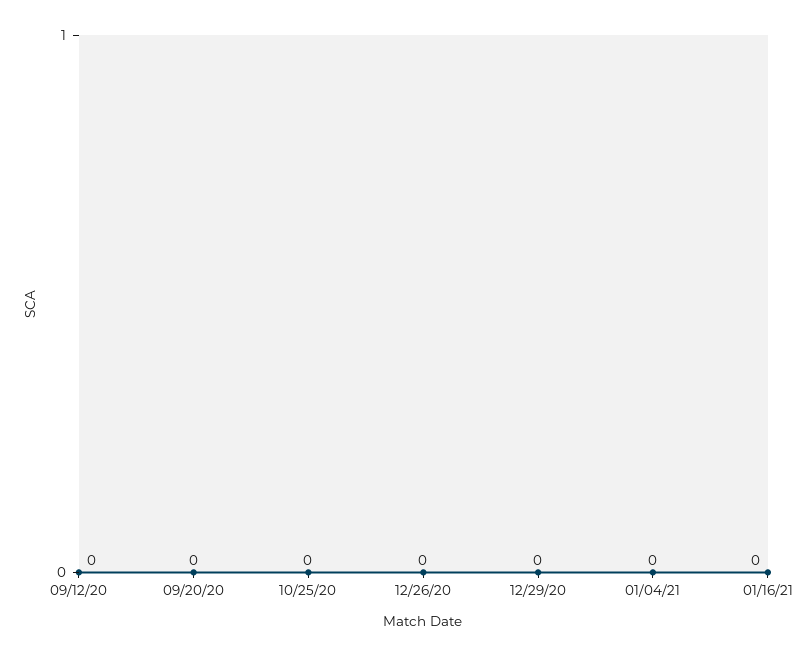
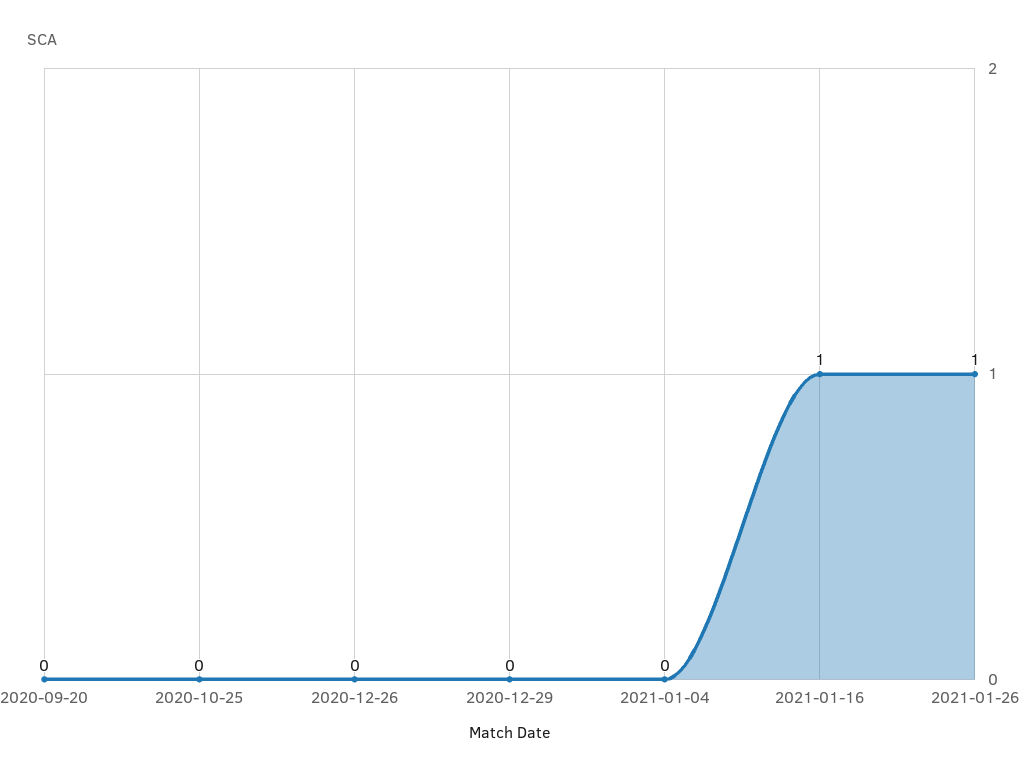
09/12/20: 0 -> none
01/16/21: 0 -> 1
2021-01-26: none -> 1

